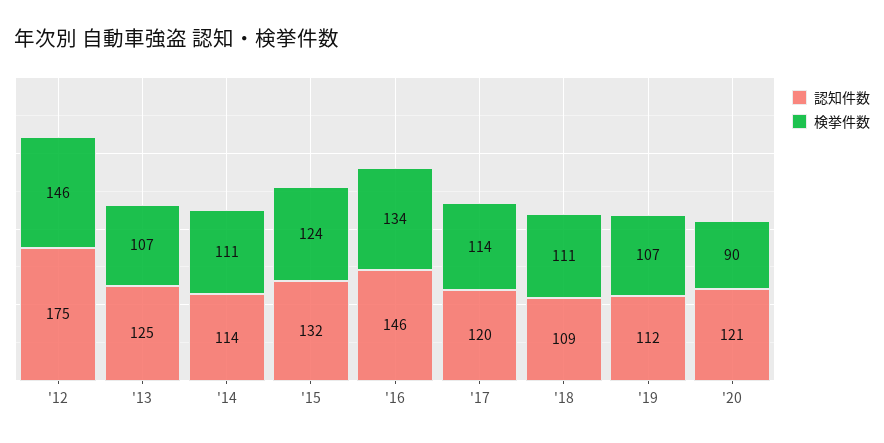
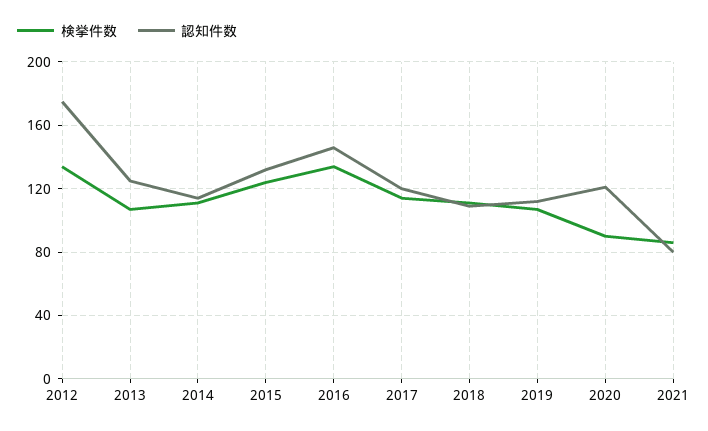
検挙件数, '12: 146 -> 135
検挙件数, 2021: none -> 85
認知件数, 2021: none -> 80

